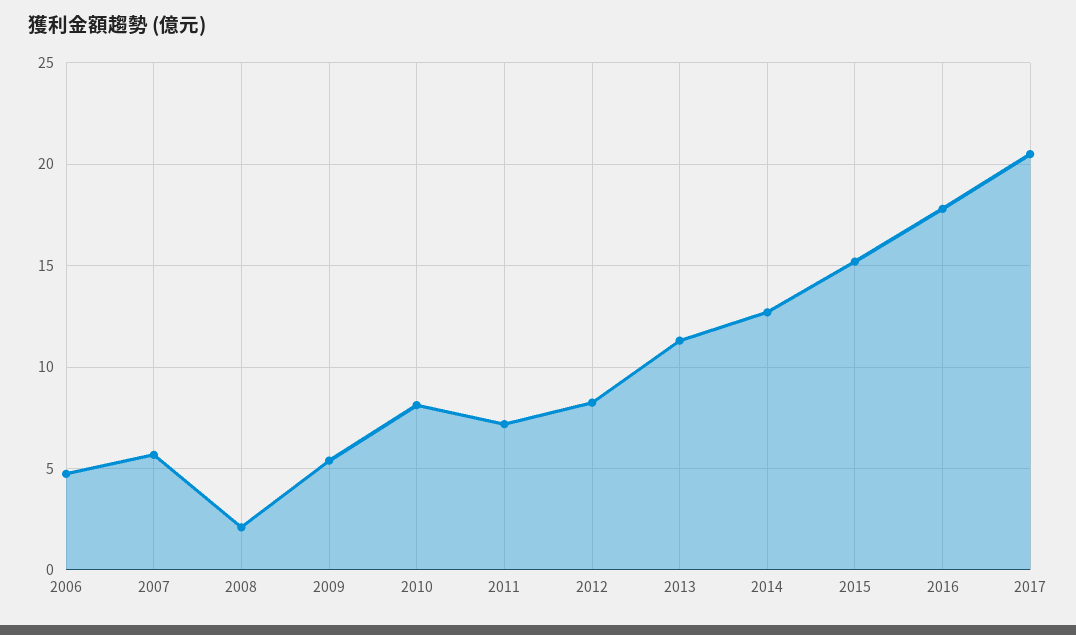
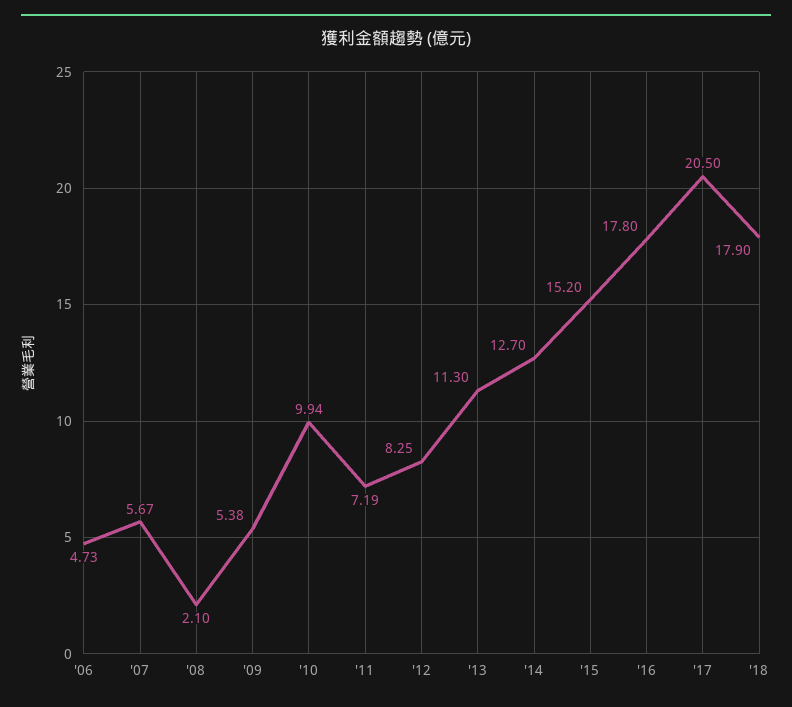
2010: 8 -> 9.94
'18: none -> 17.9

